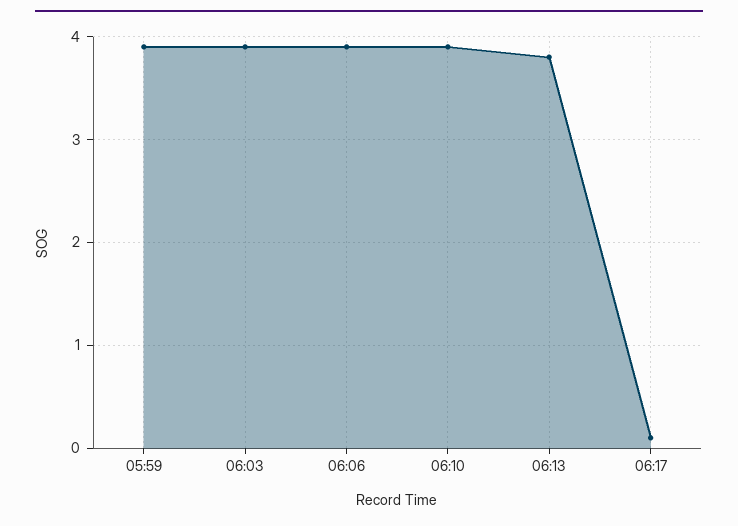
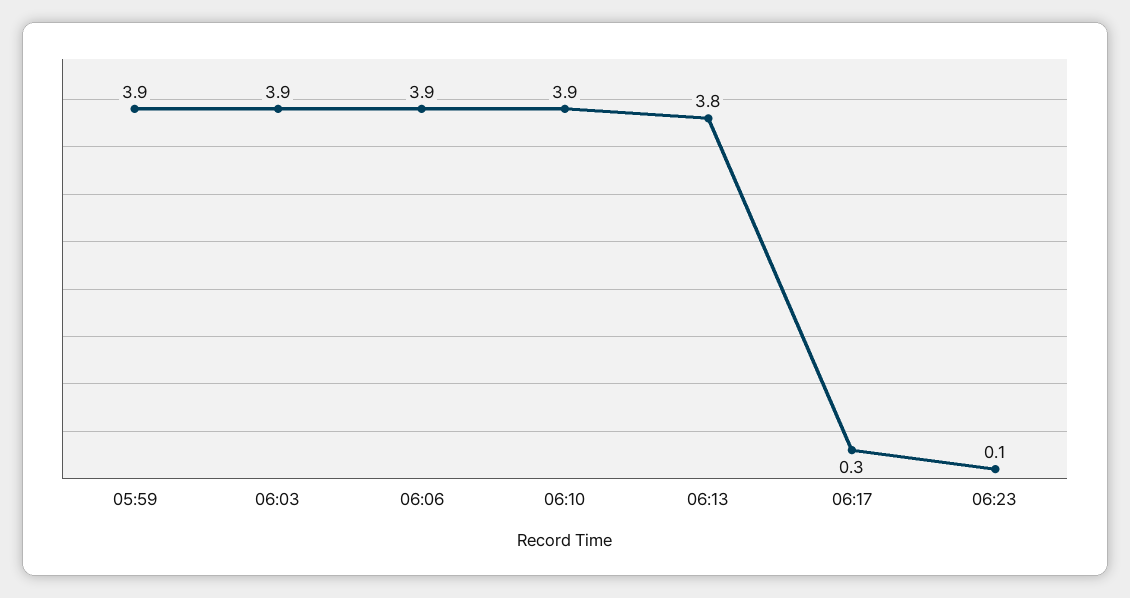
06:17: 0.1 -> 0.3
06:23: none -> 0.1

